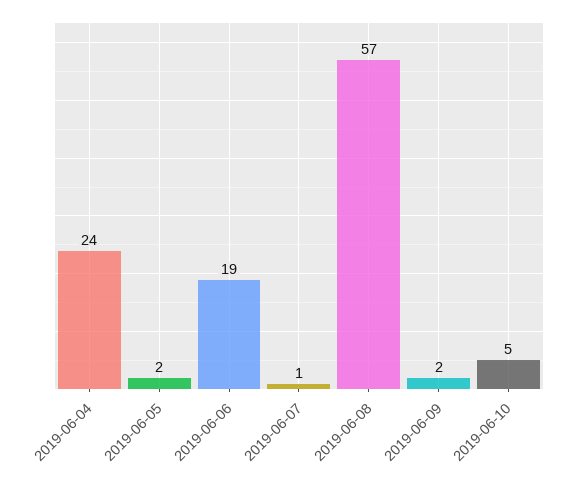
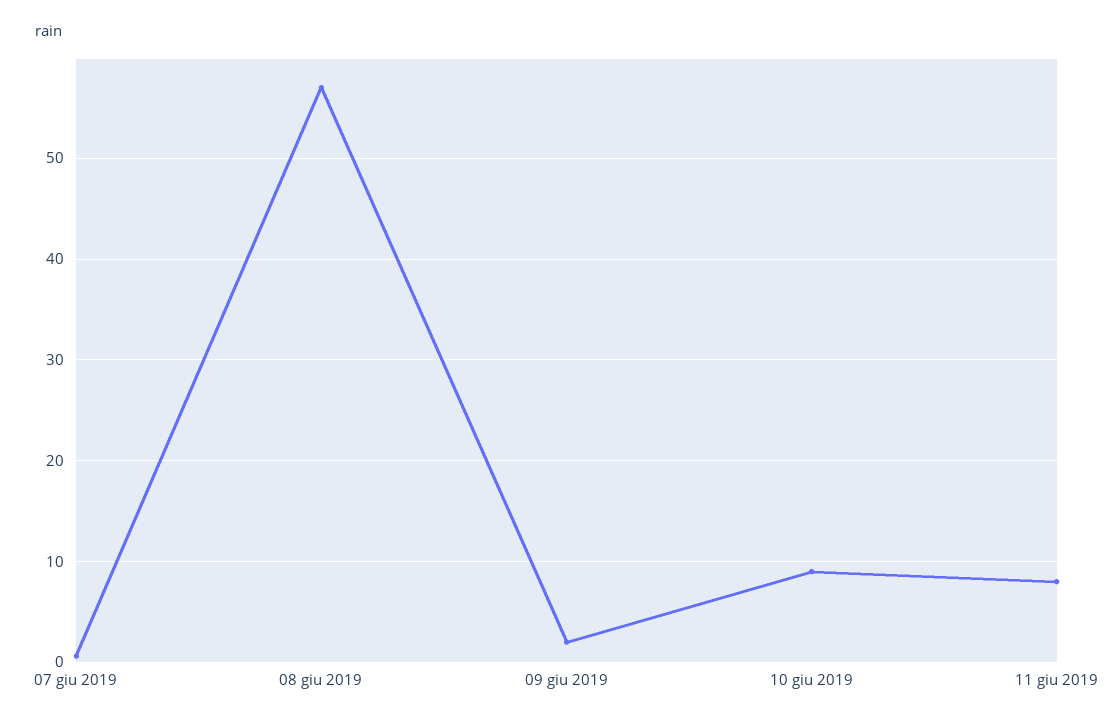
2019-06-04: 24 -> none
2019-06-05: 2 -> none
2019-06-06: 19 -> none
2019-06-10: 5 -> 9
11 giu 2019: none -> 8

